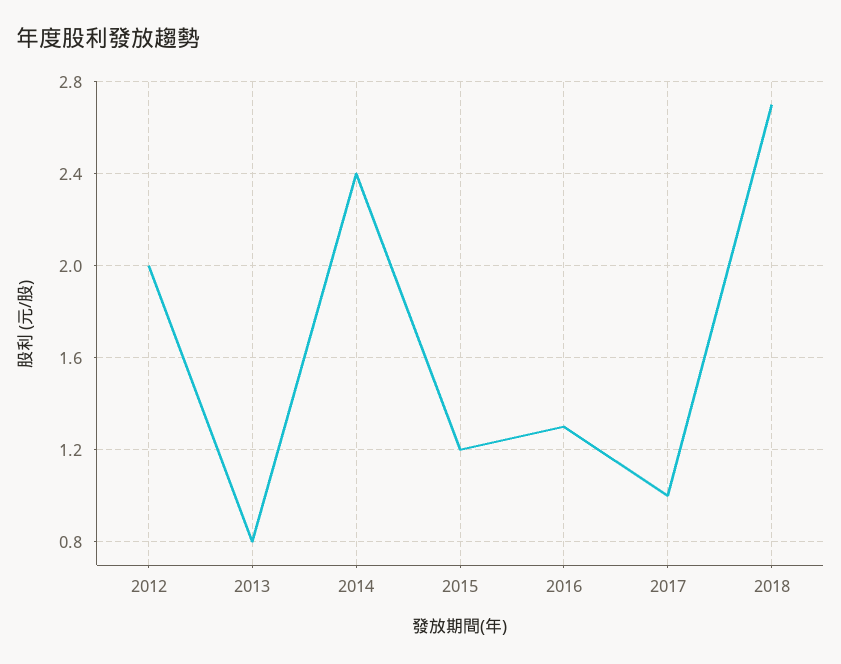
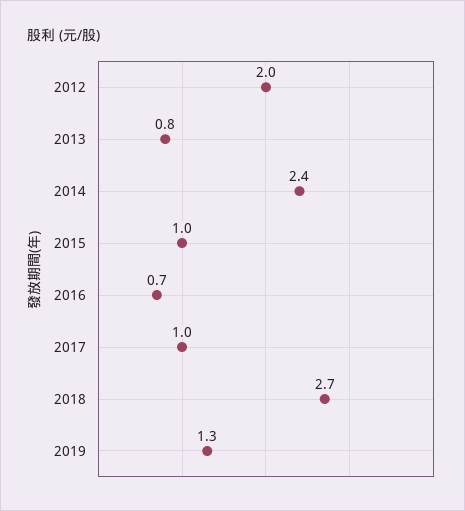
2015: 1.2 -> 1
2016: 1.3 -> 0.7
2019: none -> 1.3

